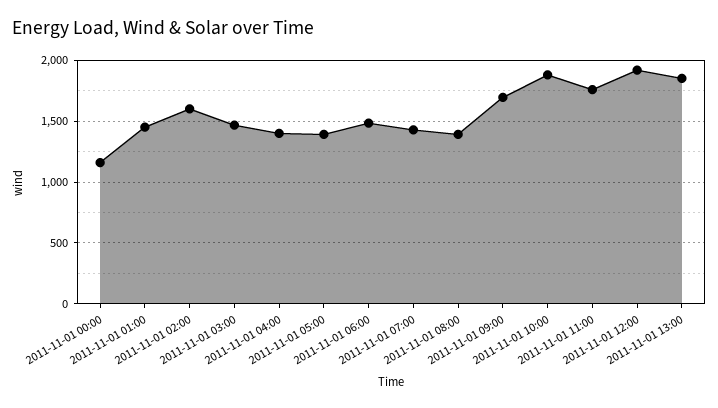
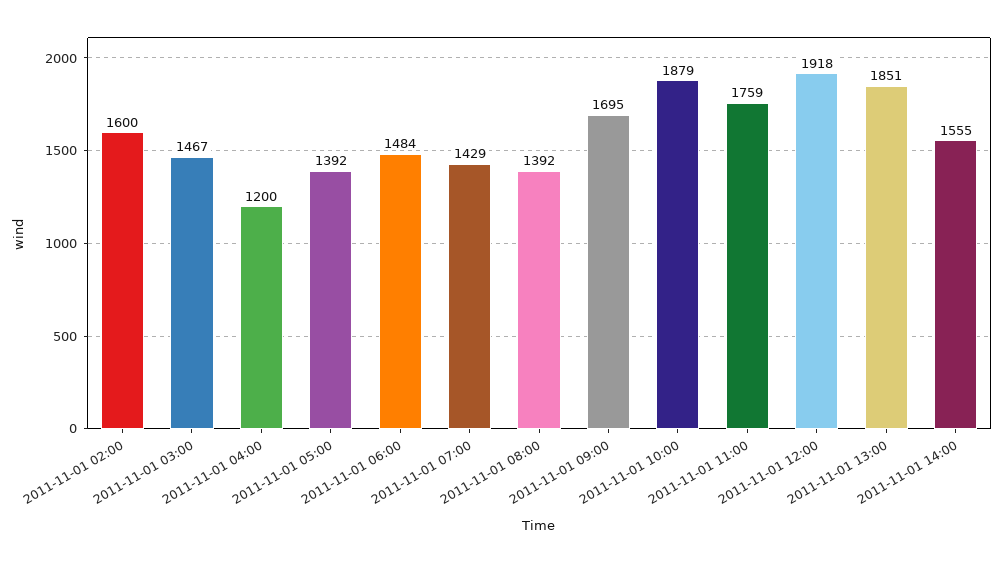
2011-11-01 00:00: 1150 -> none
2011-11-01 01:00: 1450 -> none
2011-11-01 04:00: 1400 -> 1200
2011-11-01 14:00: none -> 1555

